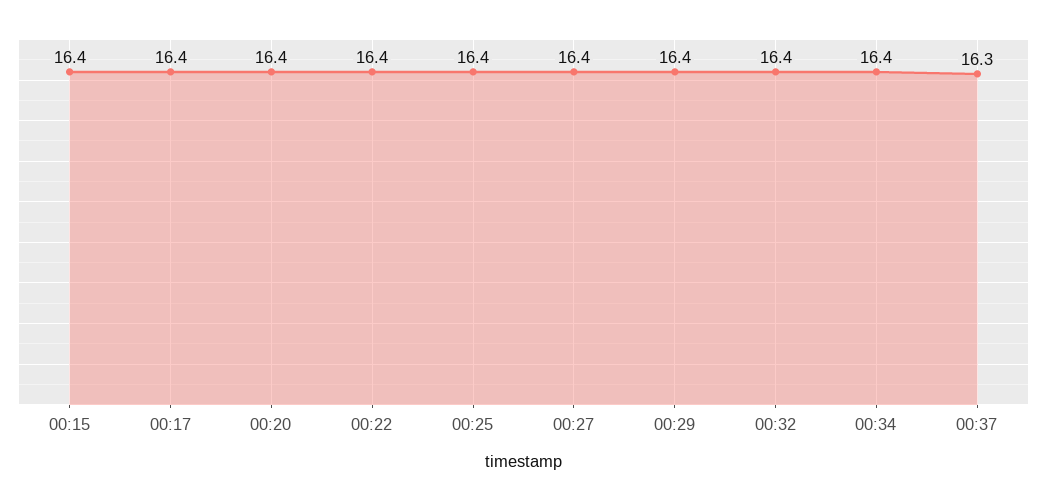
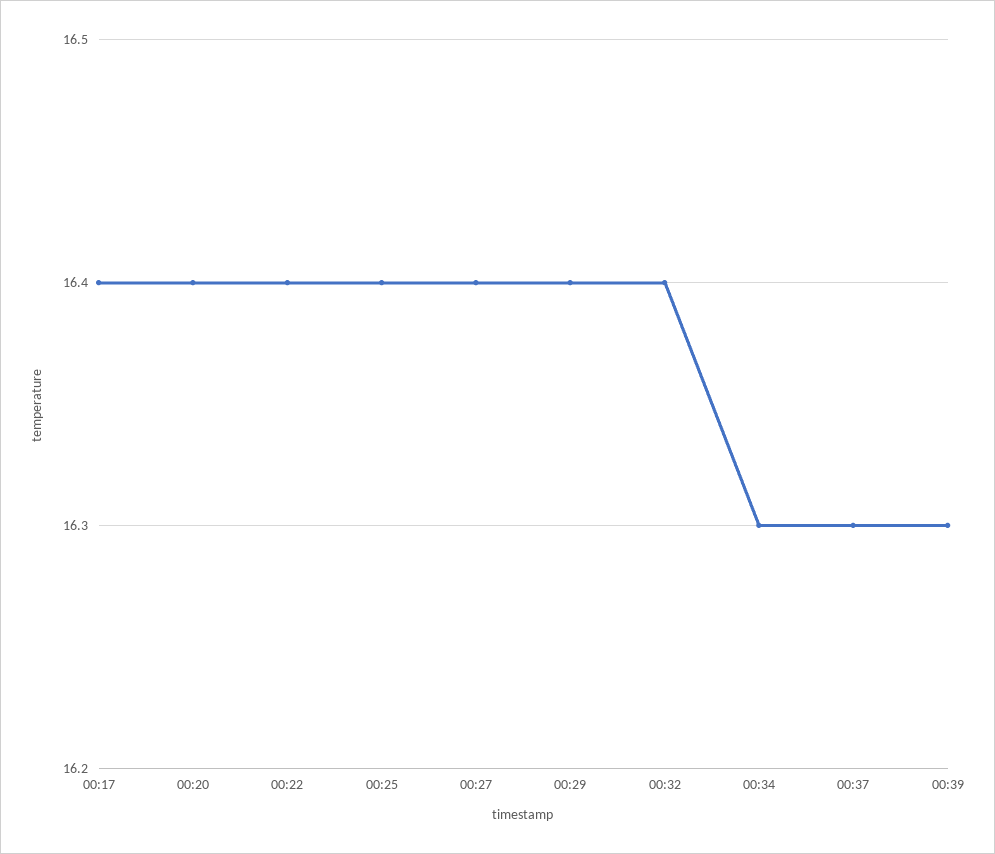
00:15: 16.4 -> none
00:34: 16.4 -> 16.3
00:39: none -> 16.3

